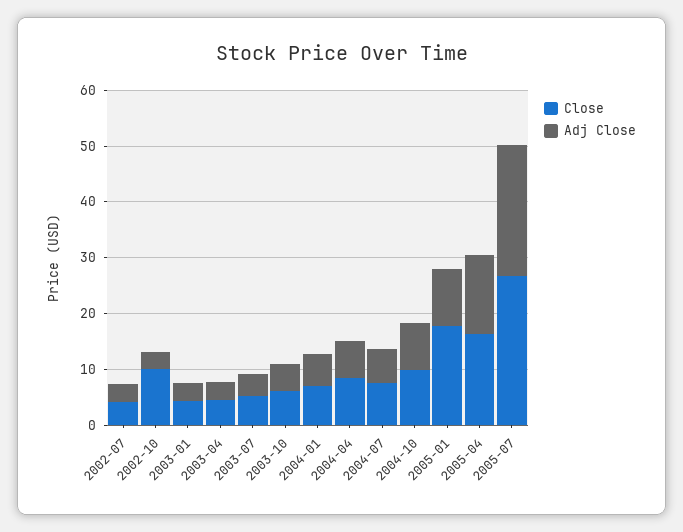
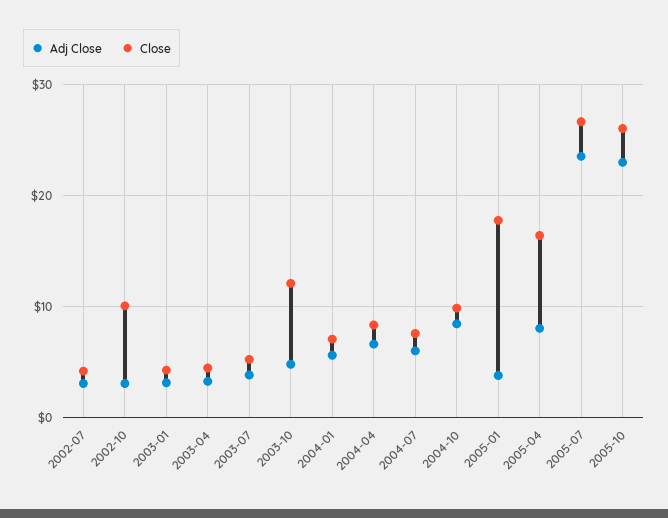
Close, 2003-10: 6 -> 12
Adj Close, 2005-01: 10 -> 4
Adj Close, 2005-04: 14 -> 8
Adj Close, 2005-10: none -> 23
Close, 2005-10: none -> 26

